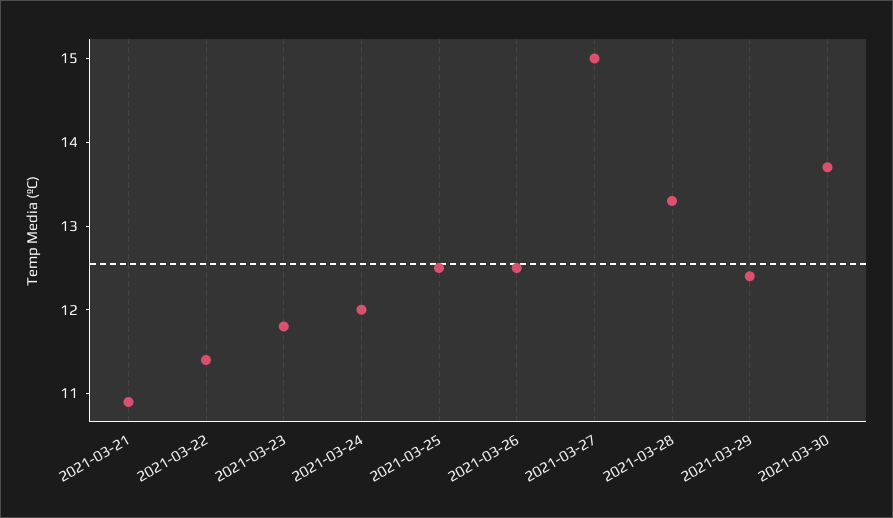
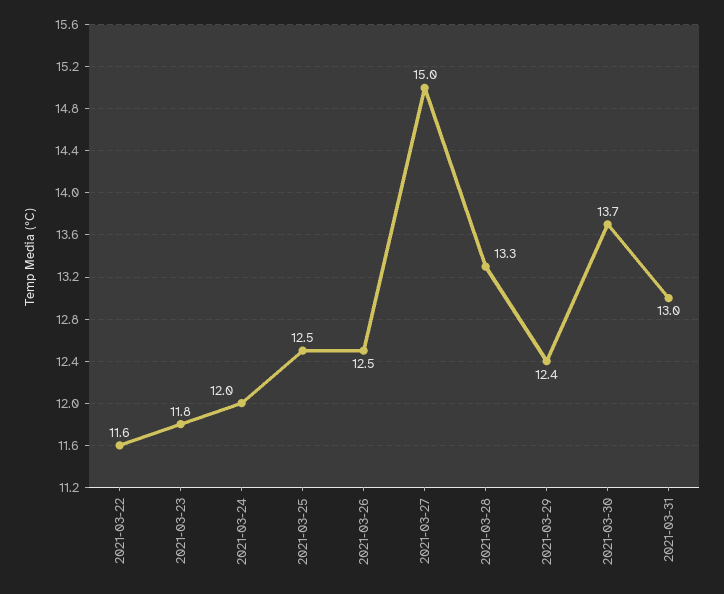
2021-03-21: 10.9 -> none
2021-03-22: 11.4 -> 11.6
2021-03-31: none -> 13

